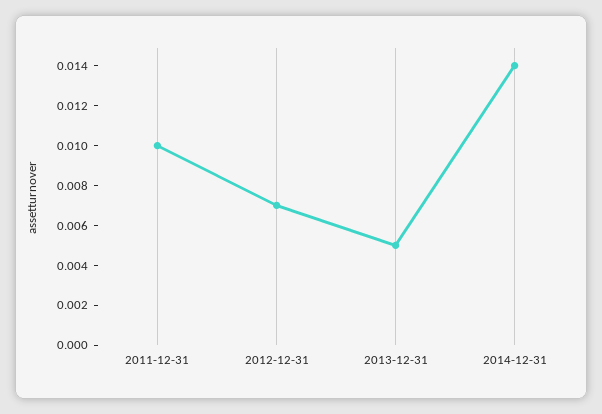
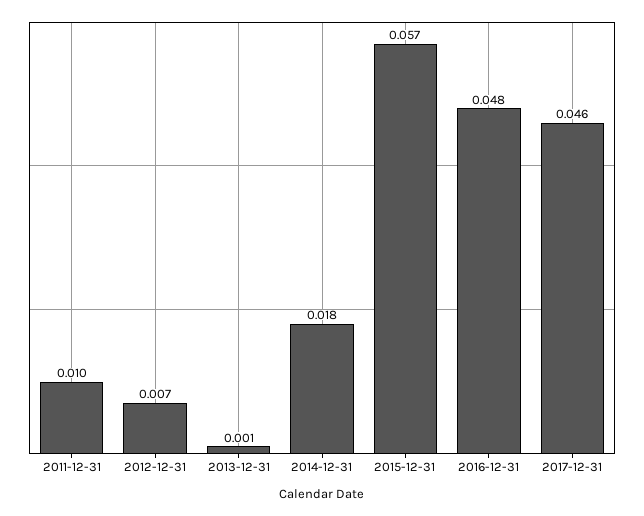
2013-12-31: 0.005 -> 0.001
2014-12-31: 0.014 -> 0.018
2015-12-31: none -> 0.057
2016-12-31: none -> 0.048
2017-12-31: none -> 0.046

